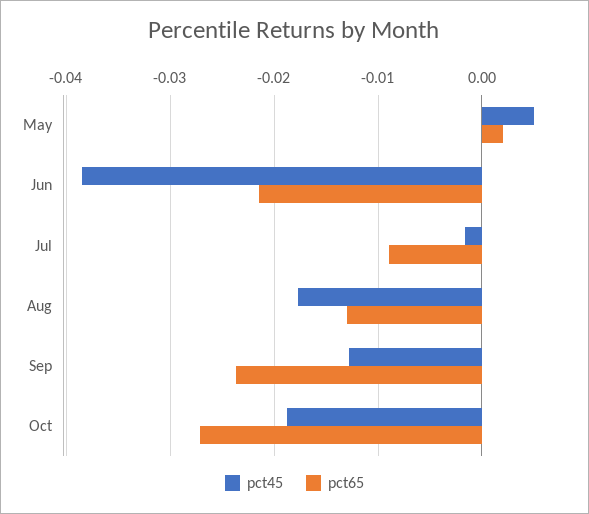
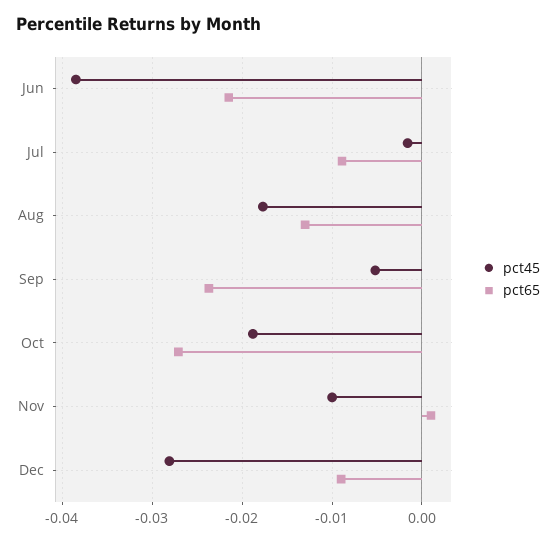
pct45, May: 0.005 -> none
pct65, May: 0.002 -> none
pct45, Sep: -0.013 -> -0.005
pct45, Nov: none -> -0.01
pct65, Nov: none -> 0.001
pct45, Dec: none -> -0.028
pct65, Dec: none -> -0.009

